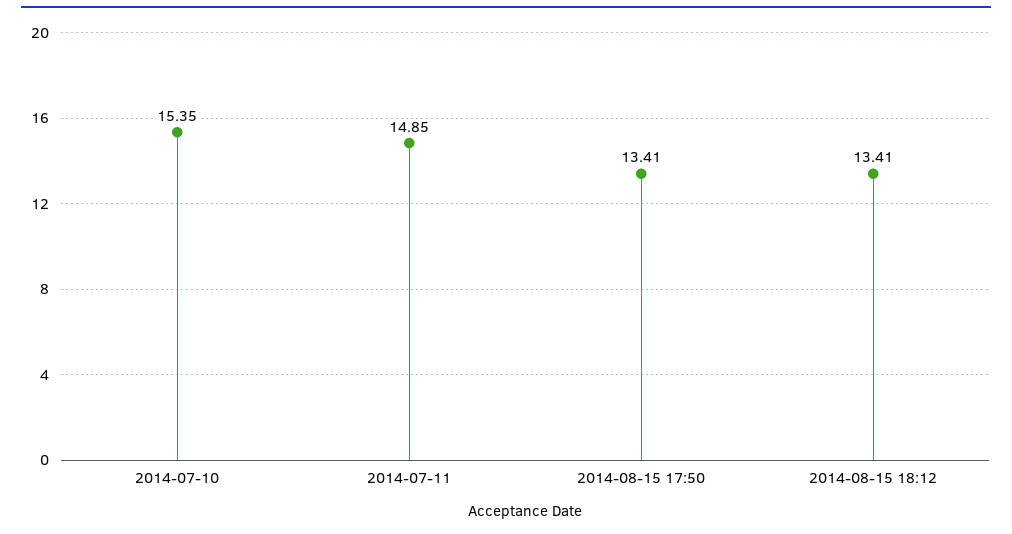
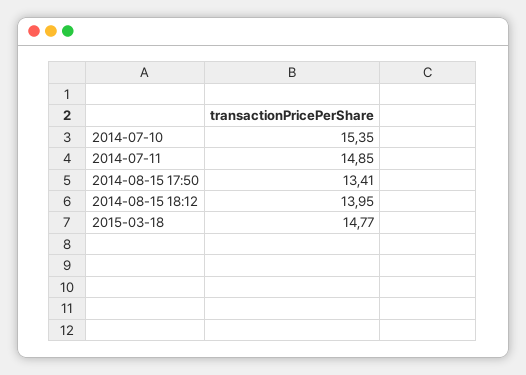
2014-08-15 18:12: 13.41 -> 13.95
2015-03-18: none -> 14.77

